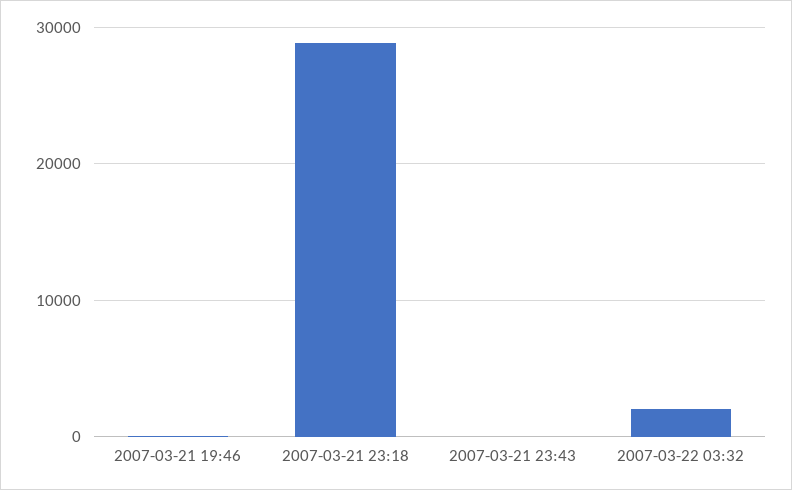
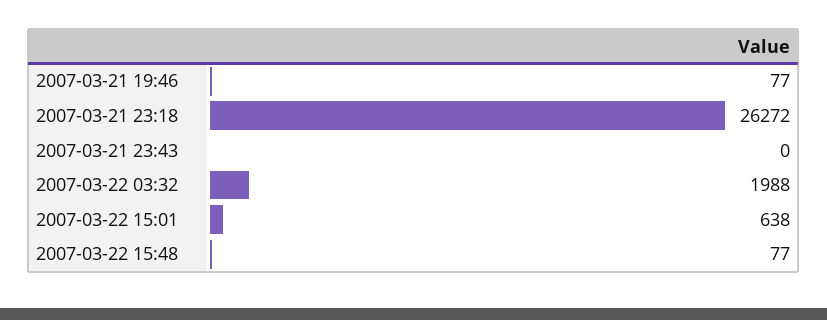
2007-03-21 23:18: 29000 -> 26272
2007-03-22 15:01: none -> 638
2007-03-22 15:48: none -> 77

